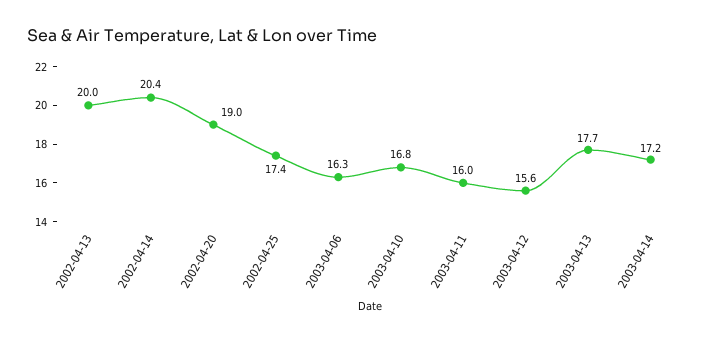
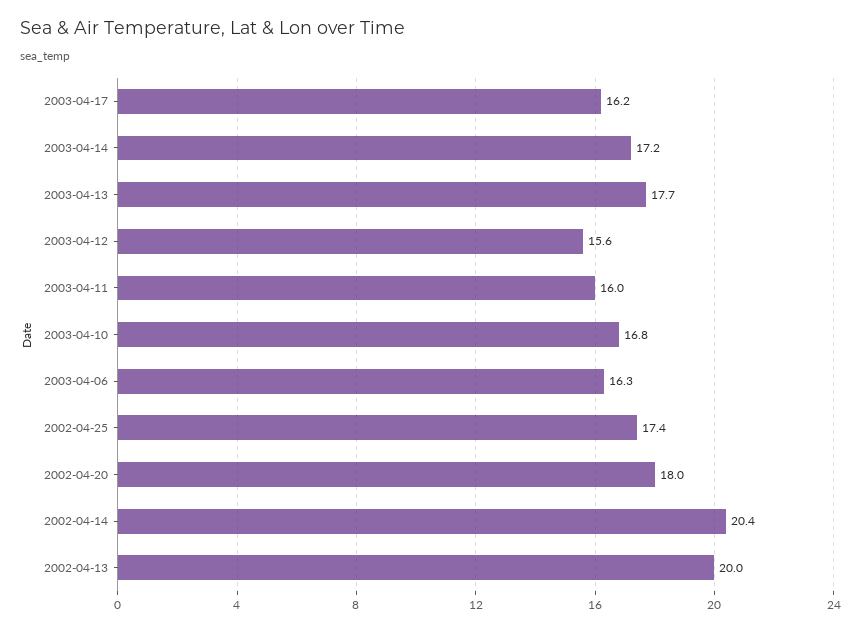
2002-04-20: 19 -> 18
2003-04-17: none -> 16.2

